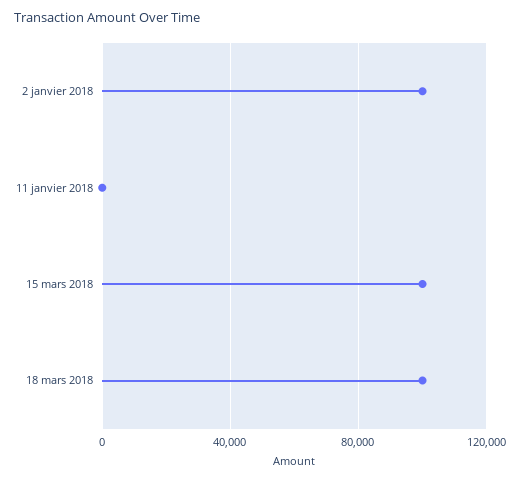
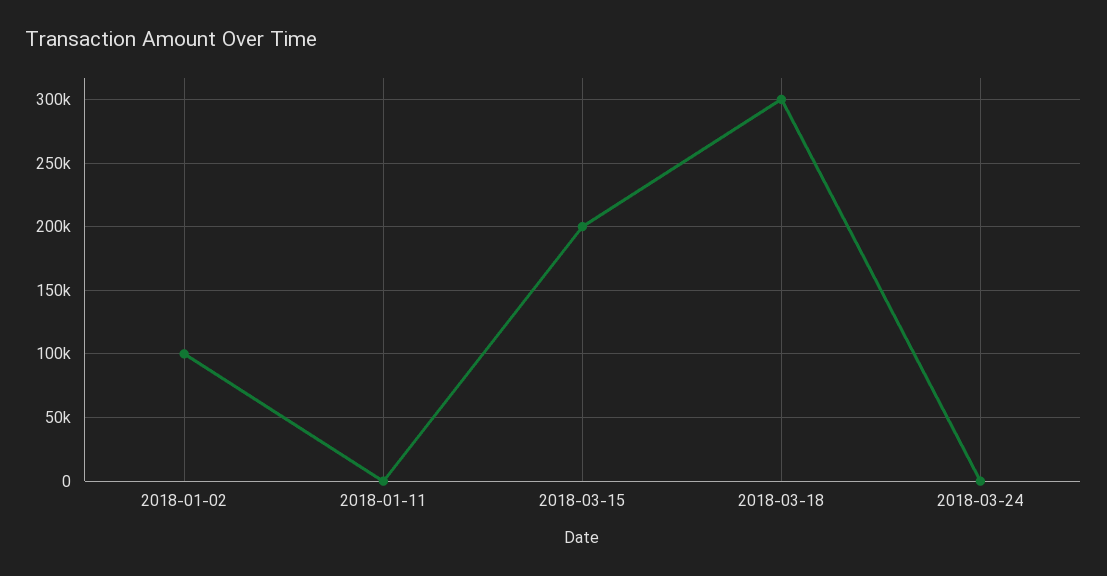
15 mars 2018: 100000 -> 200000
18 mars 2018: 100000 -> 300000
2018-03-24: none -> 0

